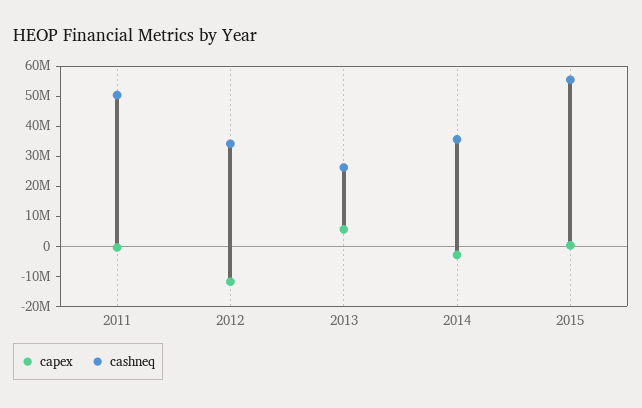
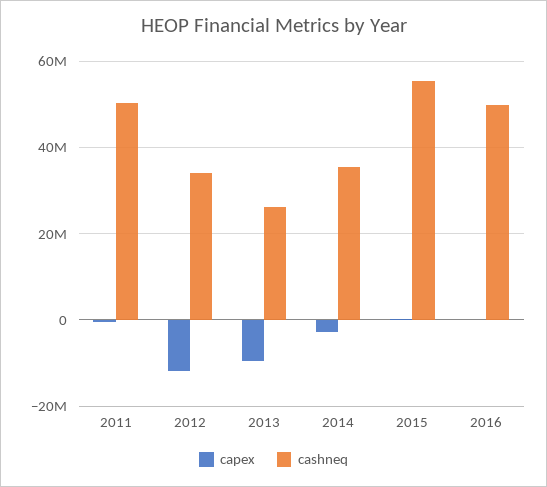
capex, 2013: 5000000 -> -10000000
capex, 2016: none -> 0
cashneq, 2016: none -> 50000000

